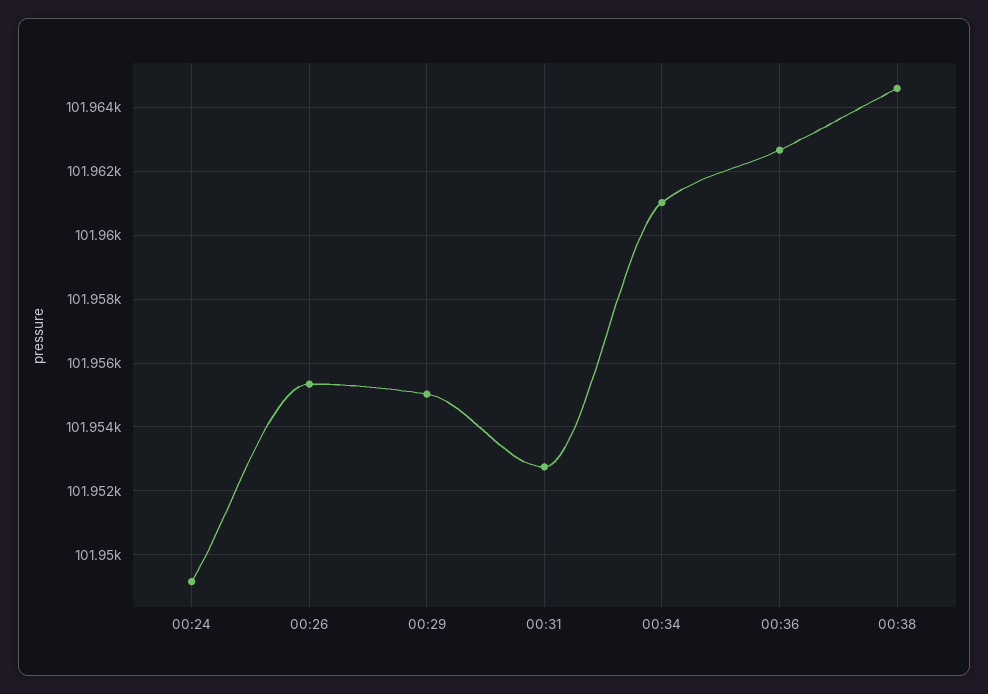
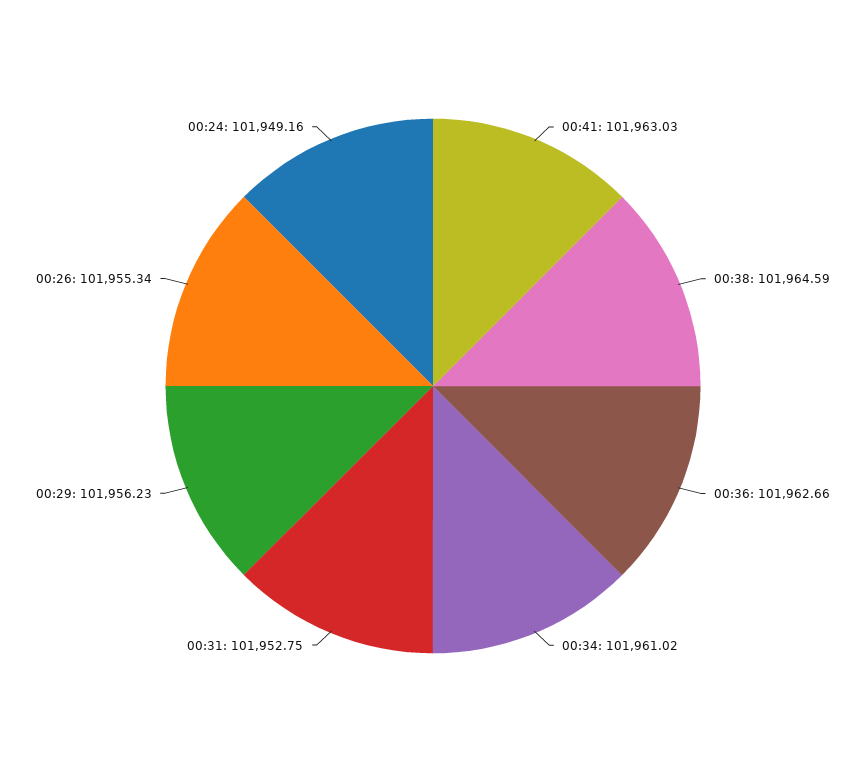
00:29: 101955 -> 101956.23
00:41: none -> 101963.03

